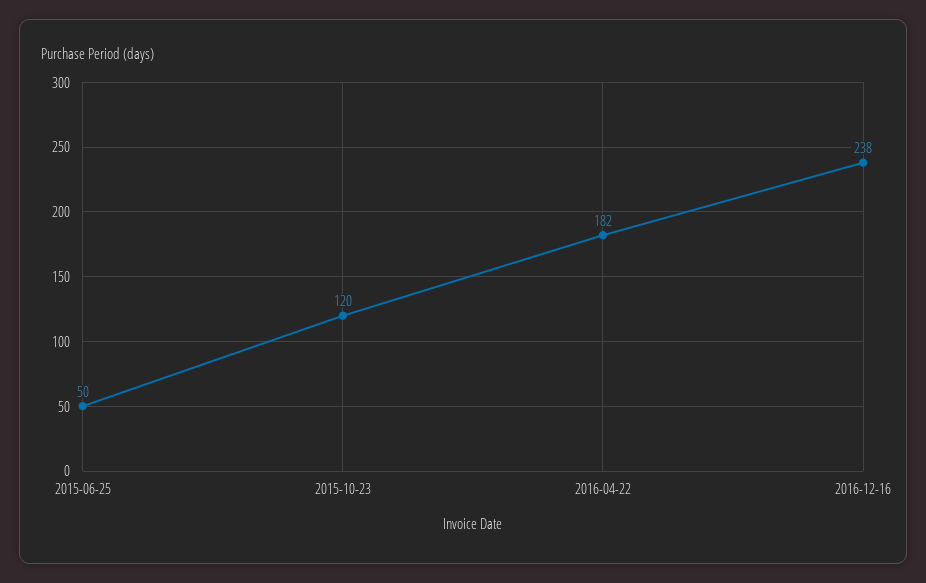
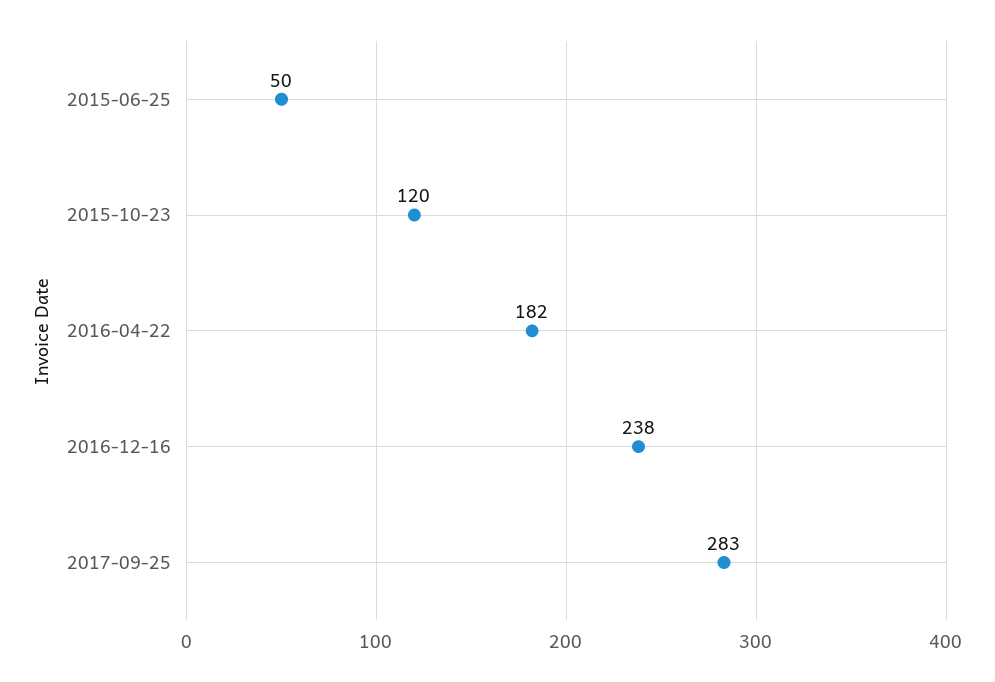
2017-09-25: none -> 283

